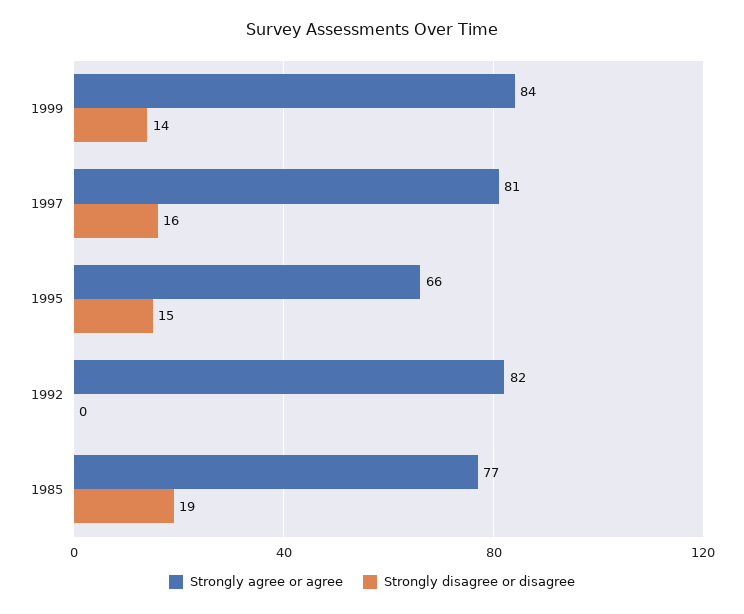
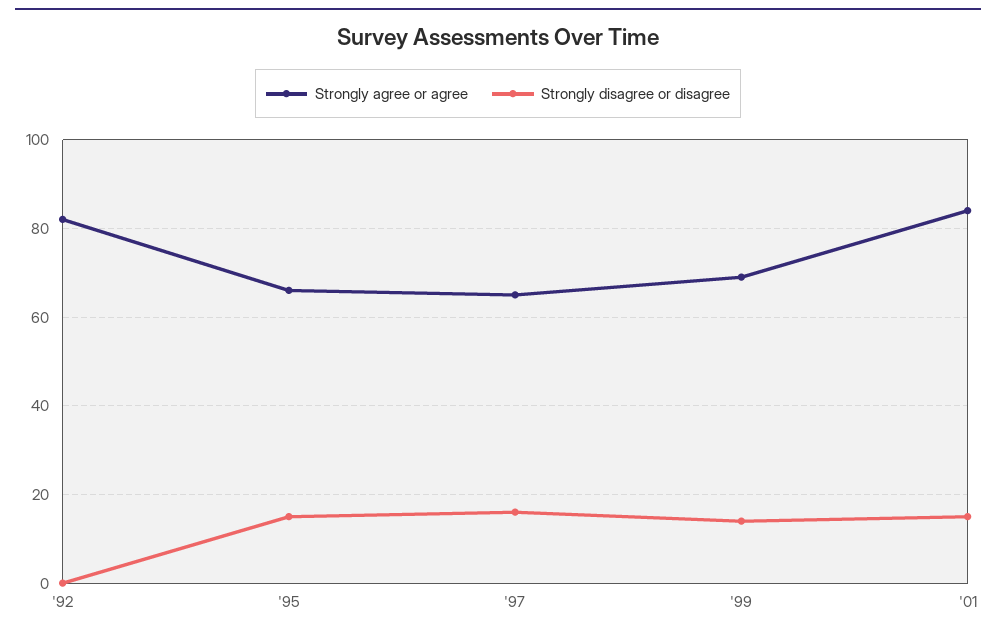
Strongly agree or agree, 1999: 84 -> 70
Strongly agree or agree, 1997: 81 -> 65
Strongly agree or agree, 1985: 77 -> none
Strongly disagree or disagree, 1985: 19 -> none
Strongly agree or agree, '01: none -> 85
Strongly disagree or disagree, '01: none -> 15

